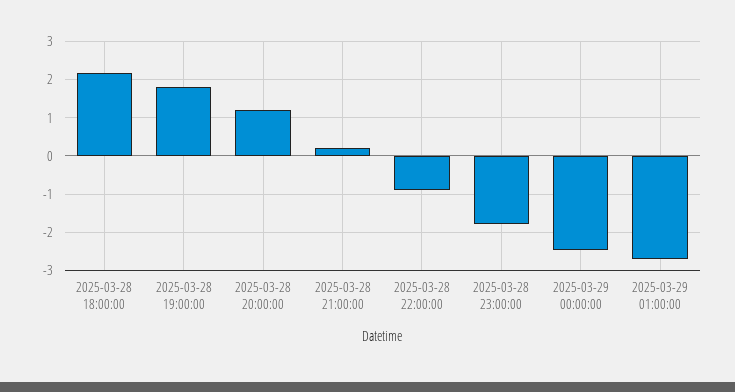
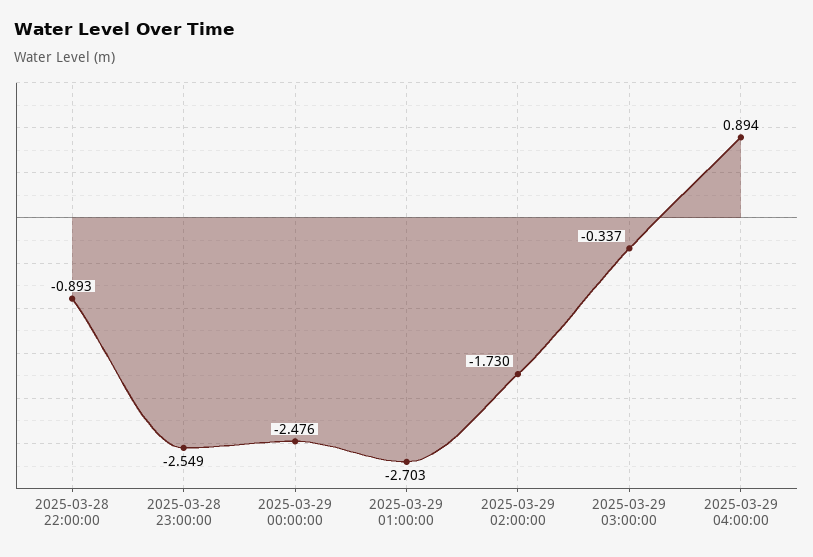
2025-03-28 18:00:00: 2.2 -> none
2025-03-28 19:00:00: 1.8 -> none
2025-03-28 20:00:00: 1.2 -> none
2025-03-28 21:00:00: 0.2 -> none
2025-03-28 23:00:00: -1.8 -> -2.549
2025-03-29 02:00:00: none -> -1.73
2025-03-29 03:00:00: none -> -0.337
2025-03-29 04:00:00: none -> 0.894

